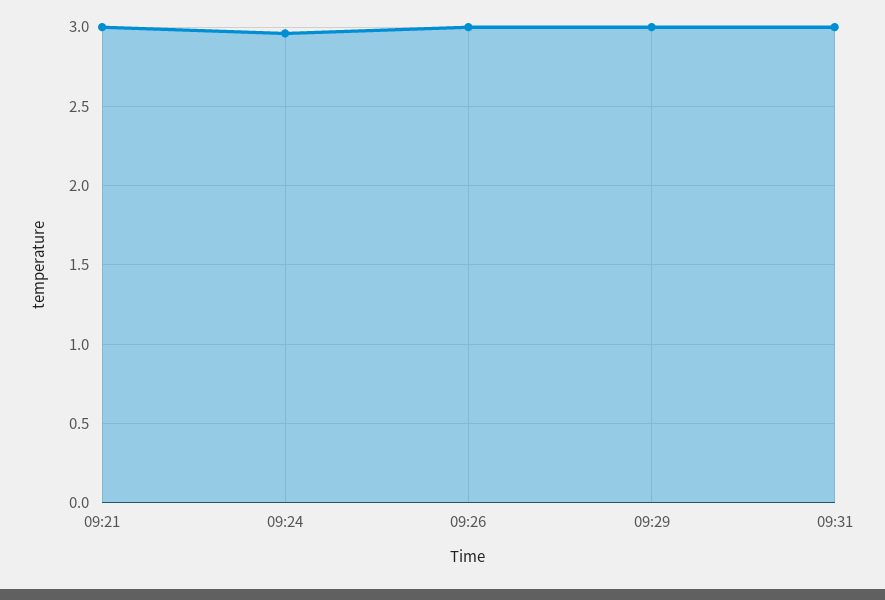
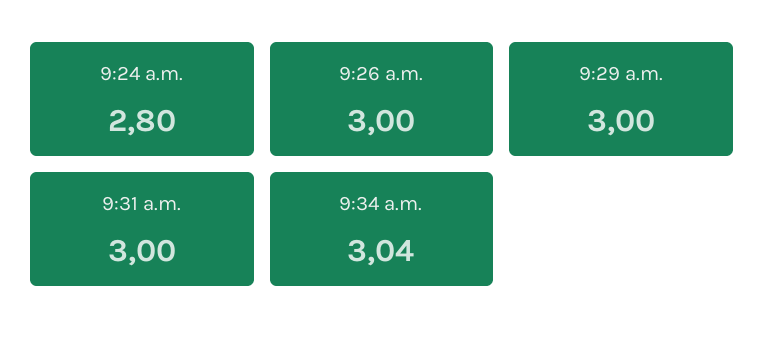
09:21: 3 -> none
09:24: 2.95 -> 2.8
9:34 a.m.: none -> 3.04

